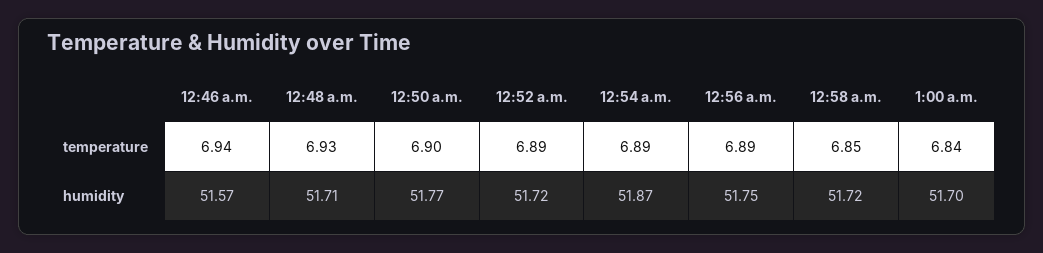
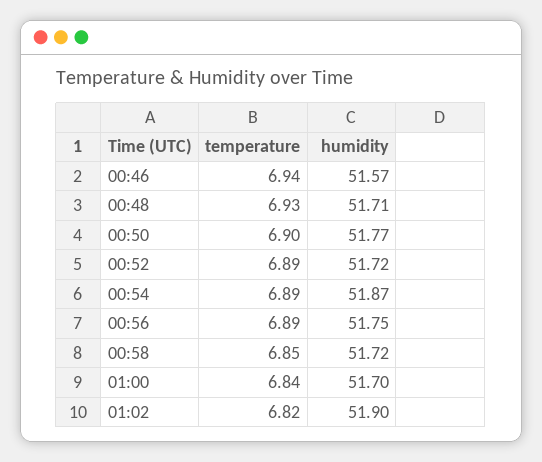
01:02, temperature: none -> 6.82
01:02, humidity: none -> 51.9

